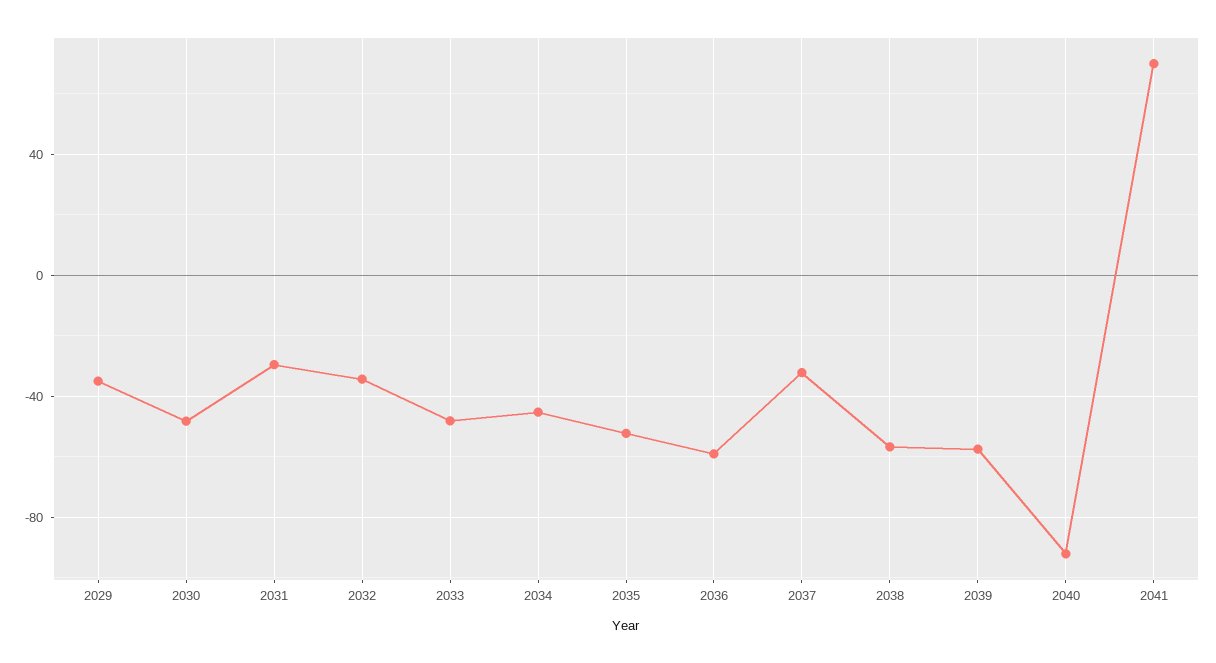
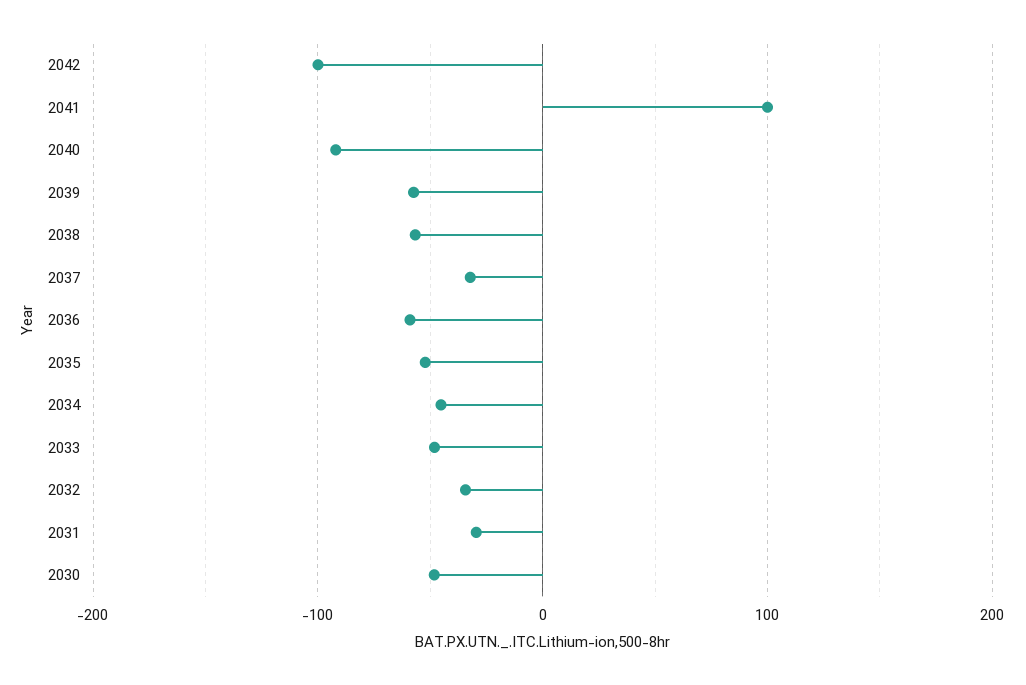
2029: -35 -> none
2041: 70 -> 100
2042: none -> -100

